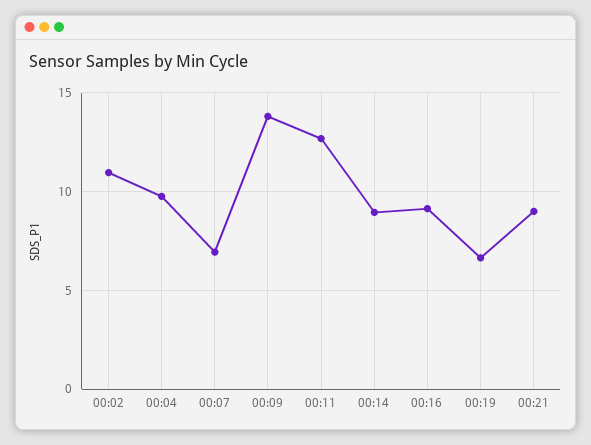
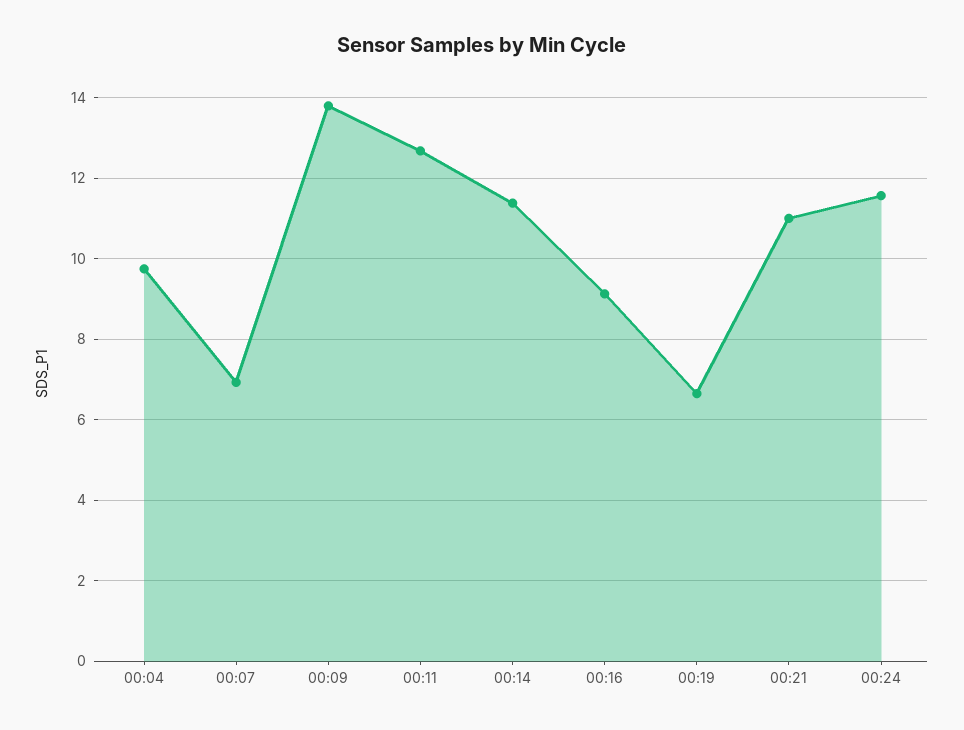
00:02: 11 -> none
00:14: 9 -> 11.4
00:21: 9 -> 11
00:24: none -> 11.6

